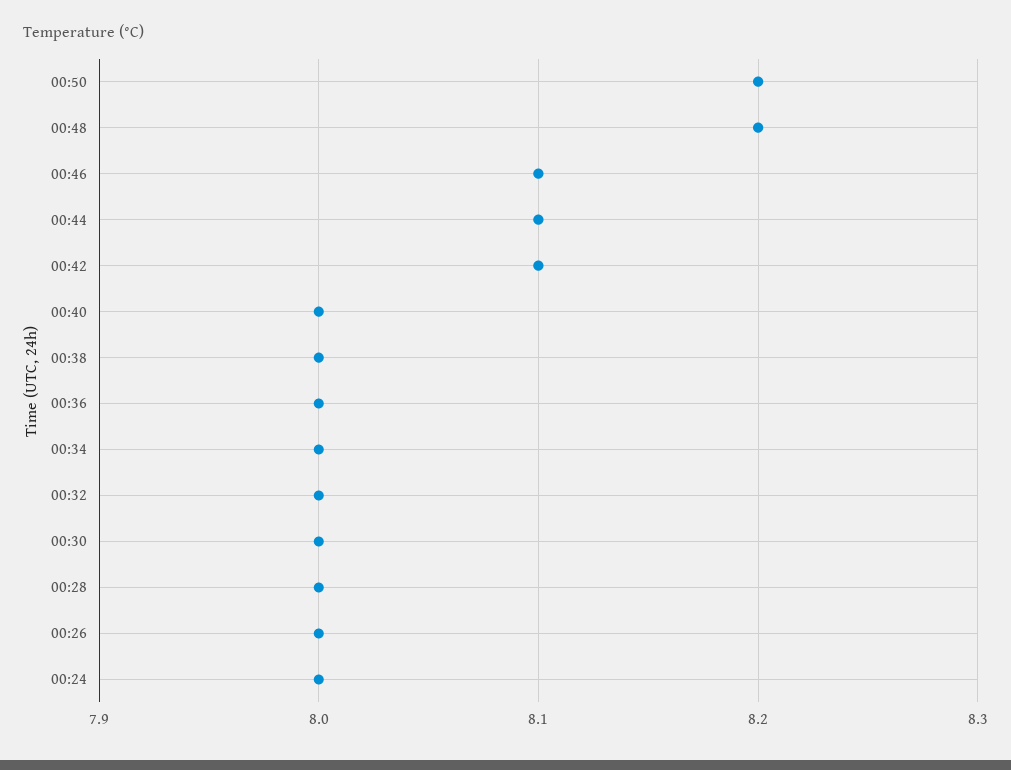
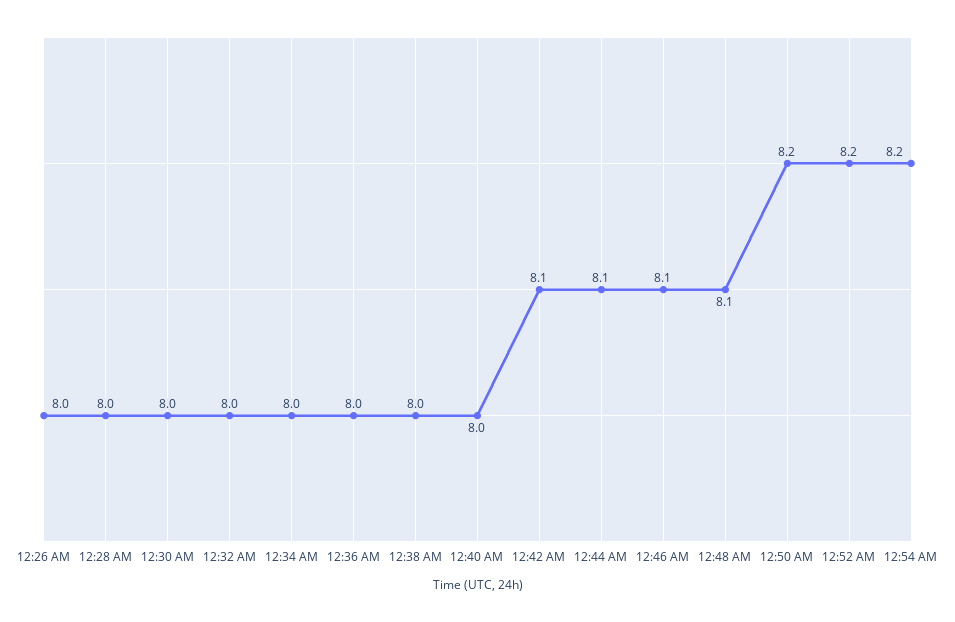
00:48: 8.2 -> 8.1
00:24: 8 -> none
12:52 AM: none -> 8.2
12:54 AM: none -> 8.2

